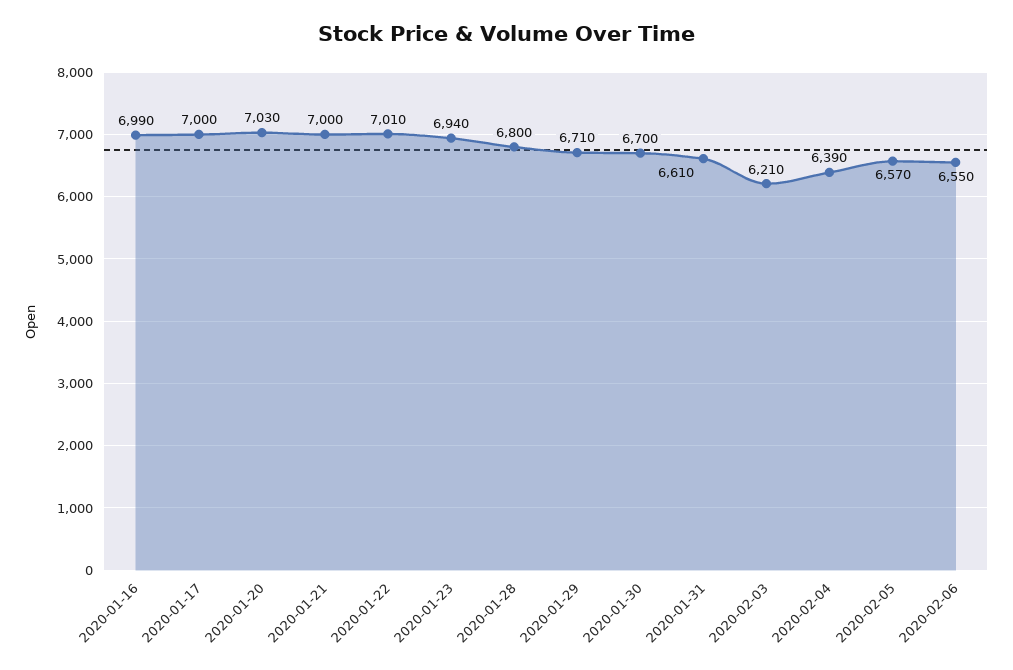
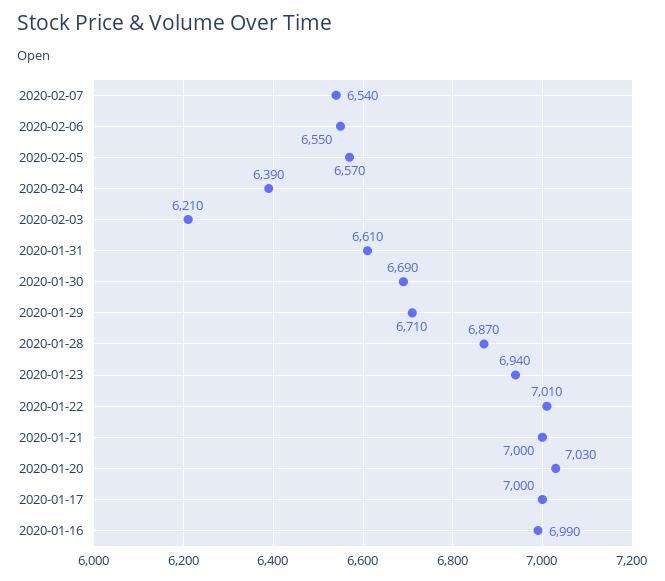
2020-01-28: 6800 -> 6870
2020-01-30: 6700 -> 6690
2020-02-07: none -> 6540

